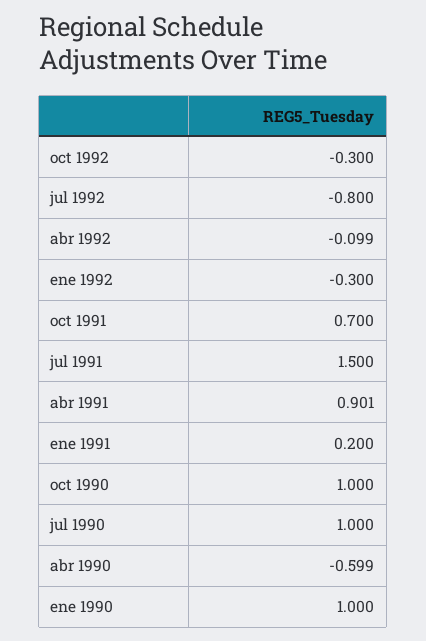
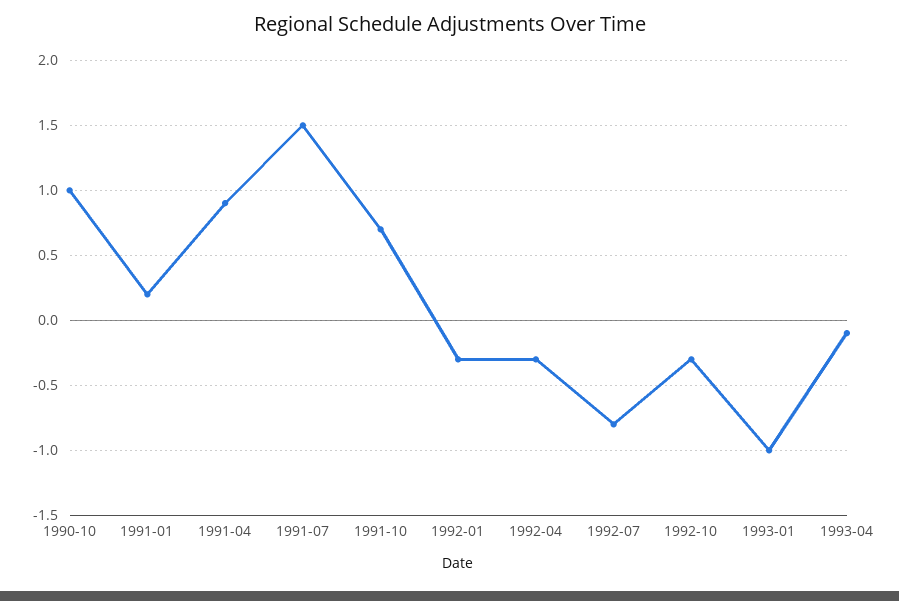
abr 1992: -0.099 -> -0.3
jul 1990: 1 -> none
abr 1990: -0.599 -> none
ene 1990: 1 -> none
1993-01: none -> -1
1993-04: none -> -0.1

